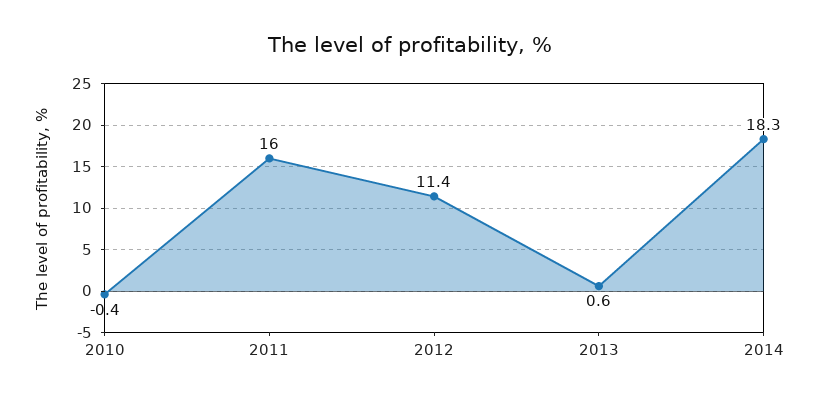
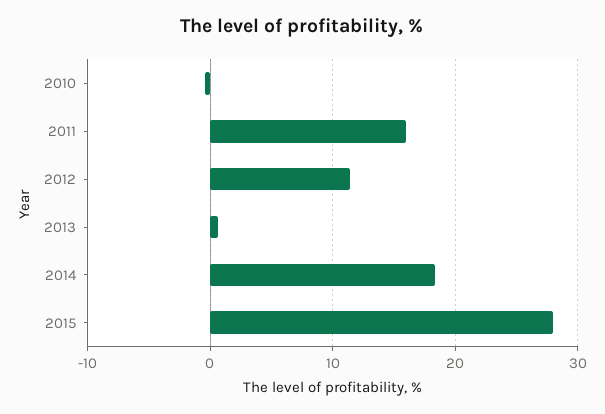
2015: none -> 28

